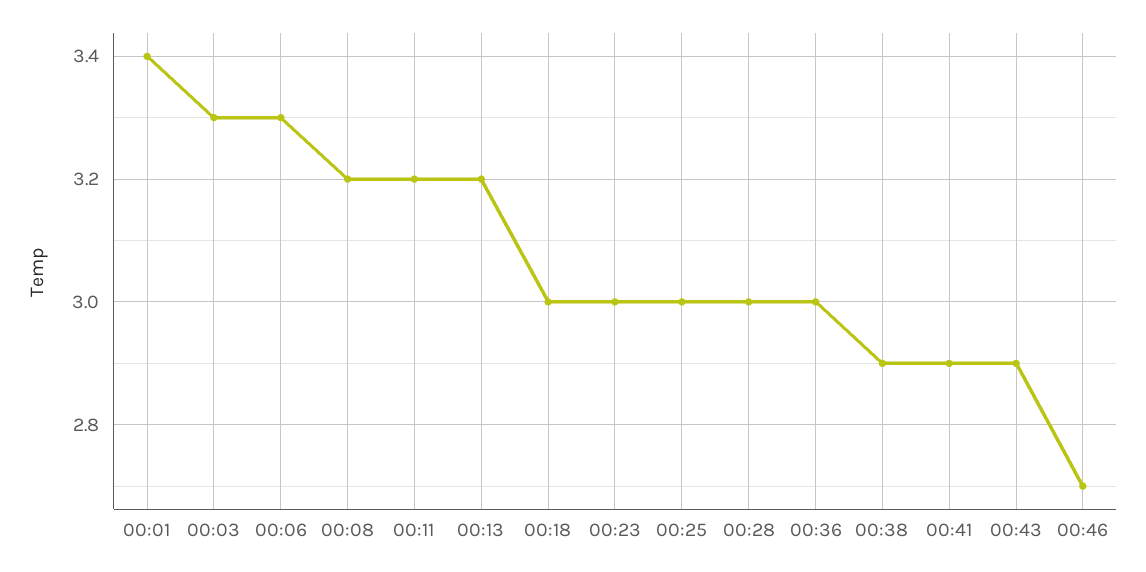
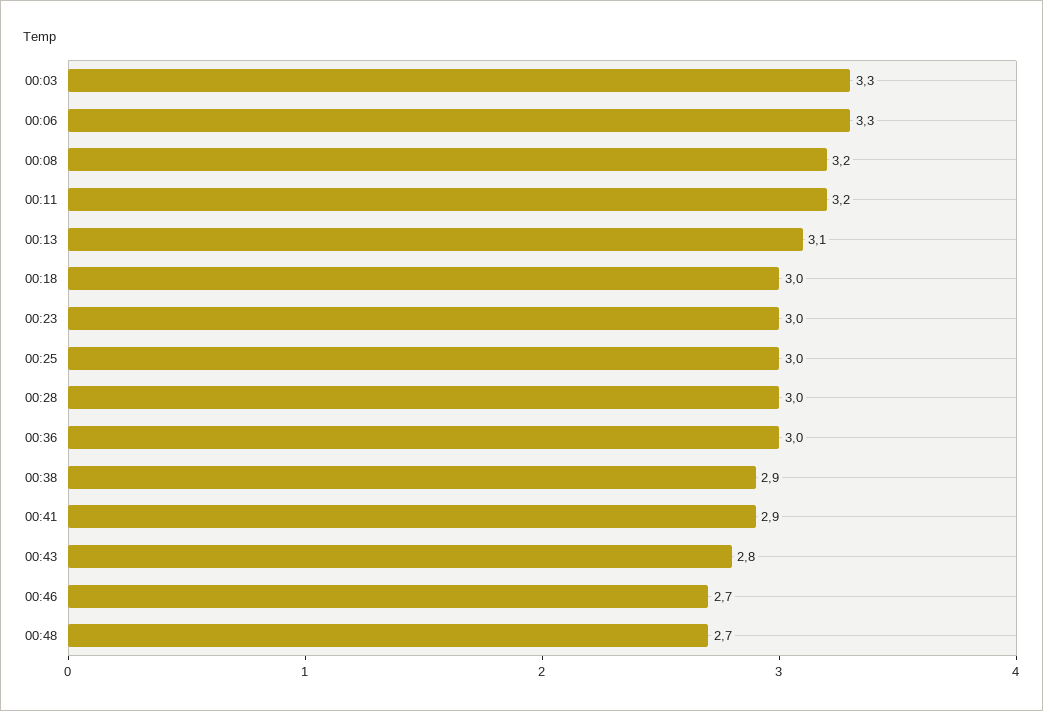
00:01: 3.4 -> none
00:13: 3.2 -> 3.1
00:43: 2.9 -> 2.8
00:48: none -> 2.7

